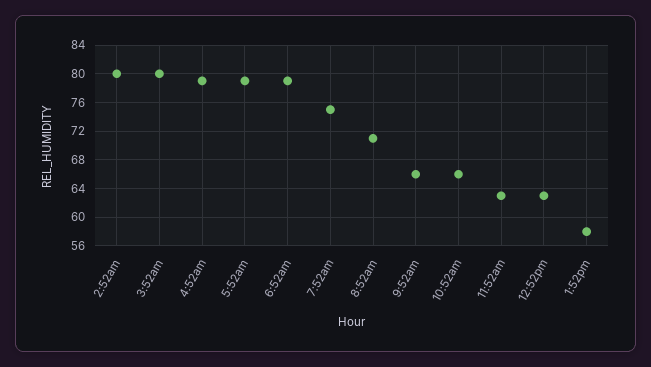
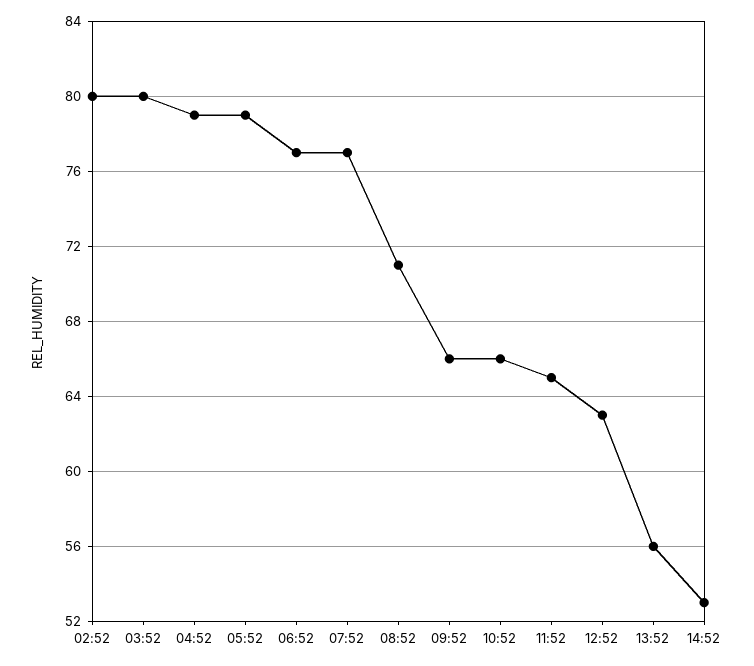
6:52am: 79 -> 77
7:52am: 75 -> 77
11:52am: 63 -> 65
1:52pm: 58 -> 56
14:52: none -> 53

